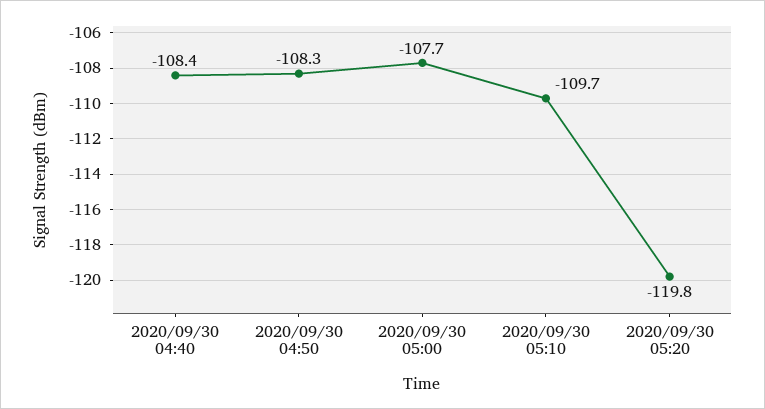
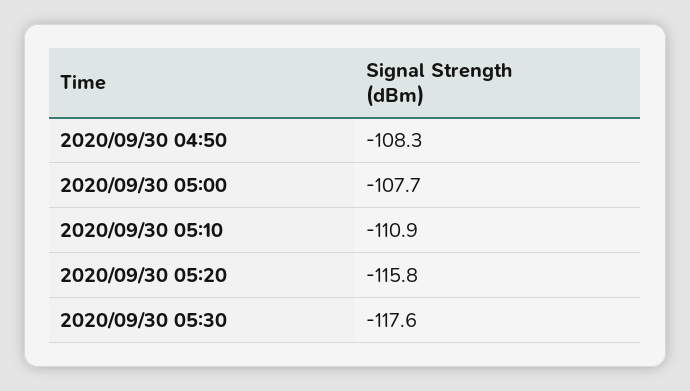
2020/09/30 04:40: -108.4 -> none
2020/09/30 05:10: -109.7 -> -110.9
2020/09/30 05:20: -119.8 -> -115.8
2020/09/30 05:30: none -> -117.6

